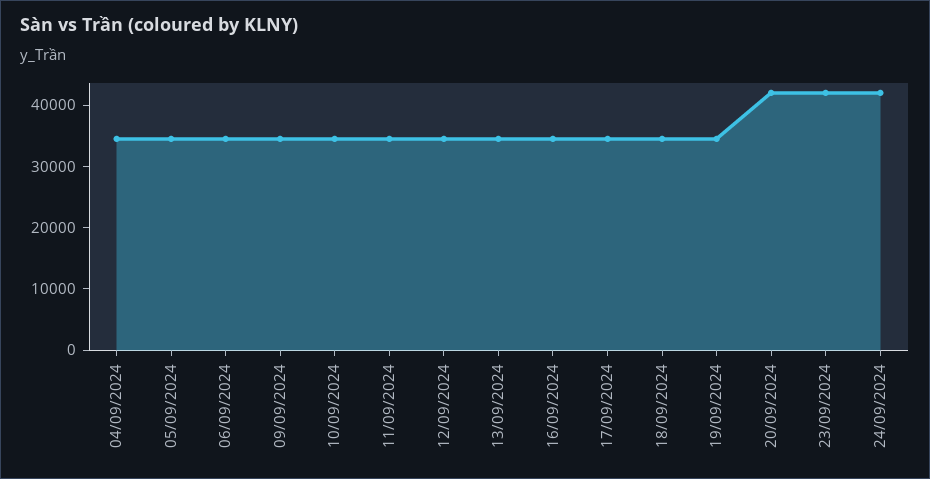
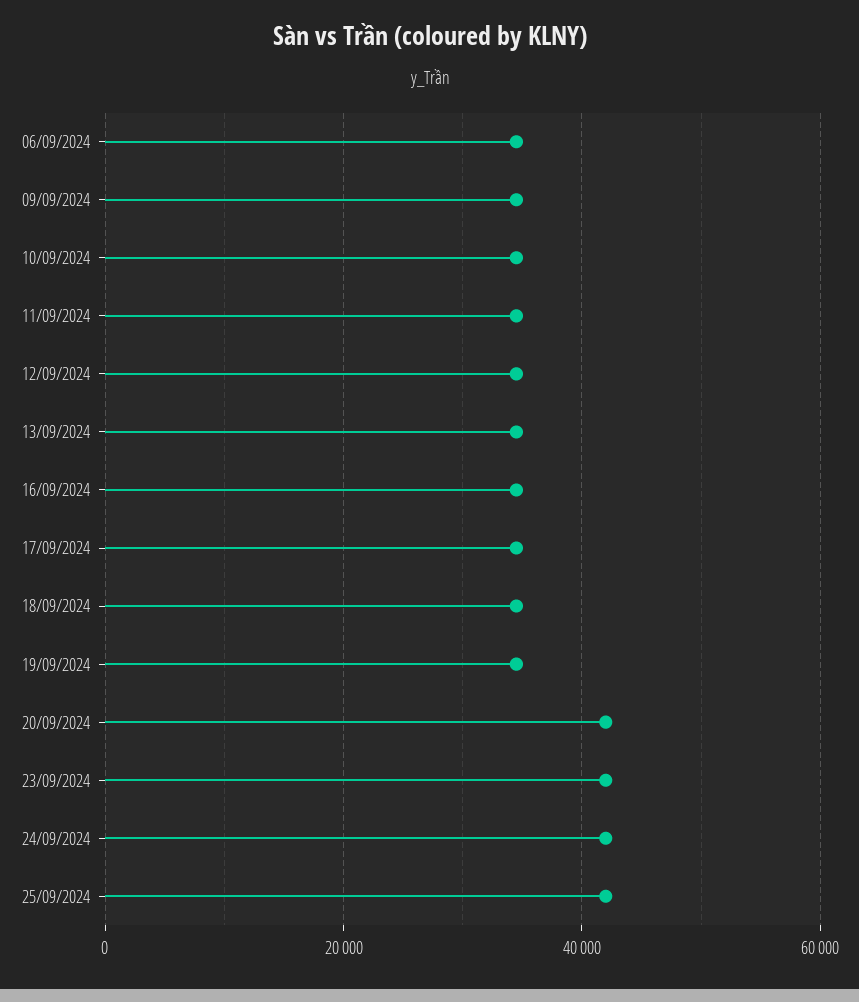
04/09/2024: 34000 -> none
05/09/2024: 34000 -> none
25/09/2024: none -> 42000

